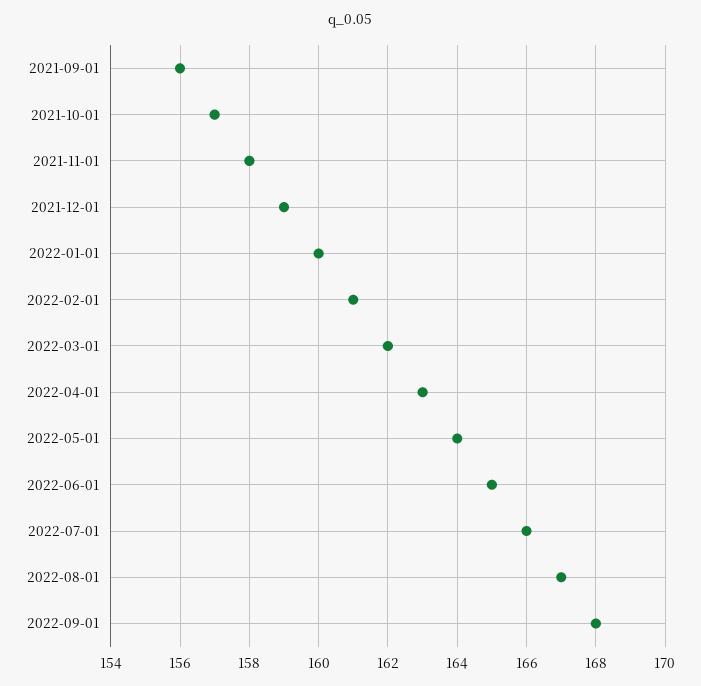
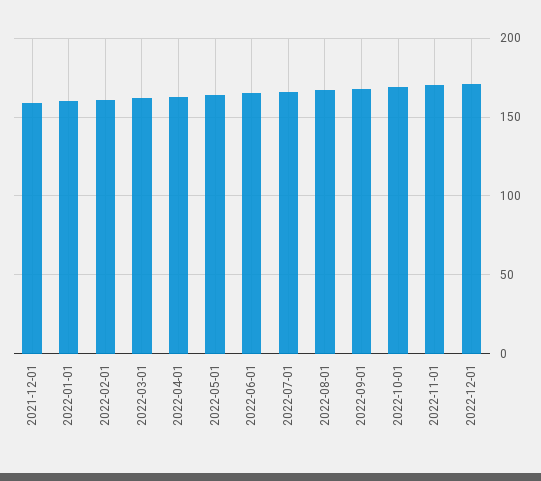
2021-09-01: 156 -> none
2021-10-01: 157 -> none
2021-11-01: 158 -> none
2022-10-01: none -> 170
2022-11-01: none -> 170
2022-12-01: none -> 170

